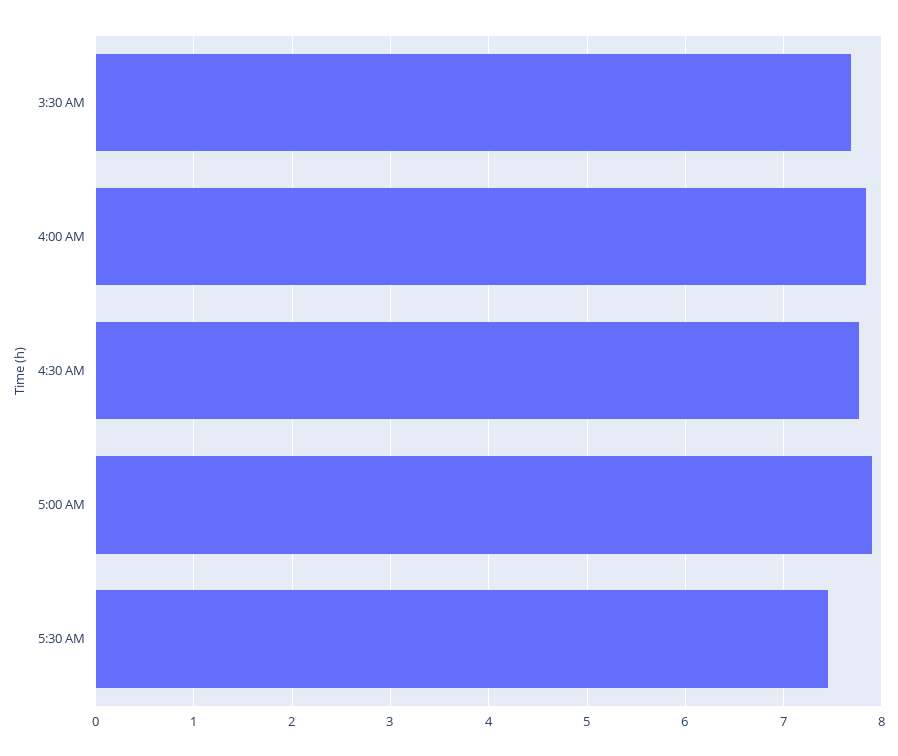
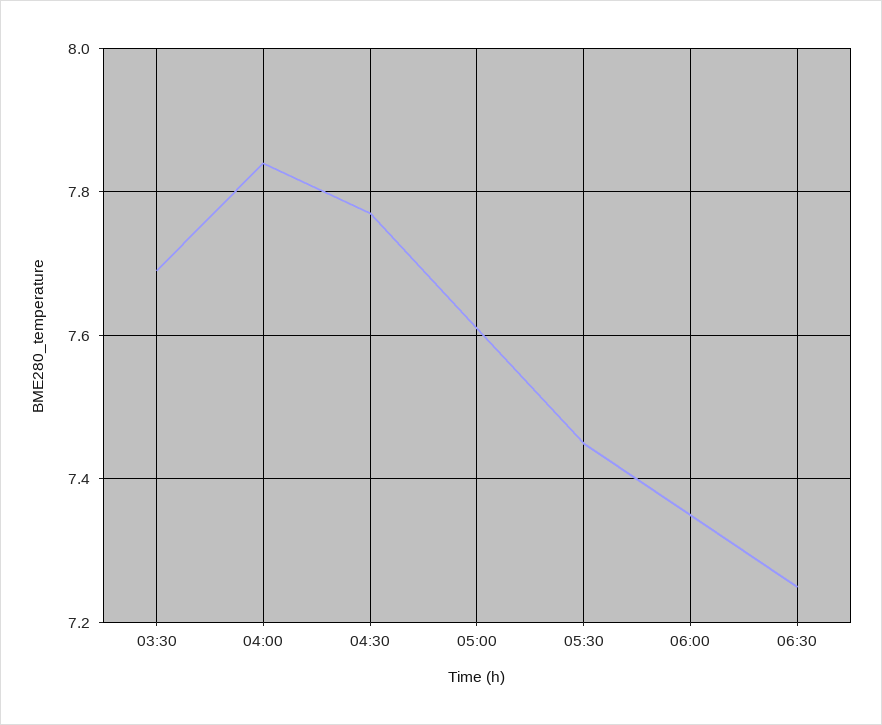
5:00 AM: 7.9 -> 7.6
06:00: none -> 7.35
06:30: none -> 7.25

